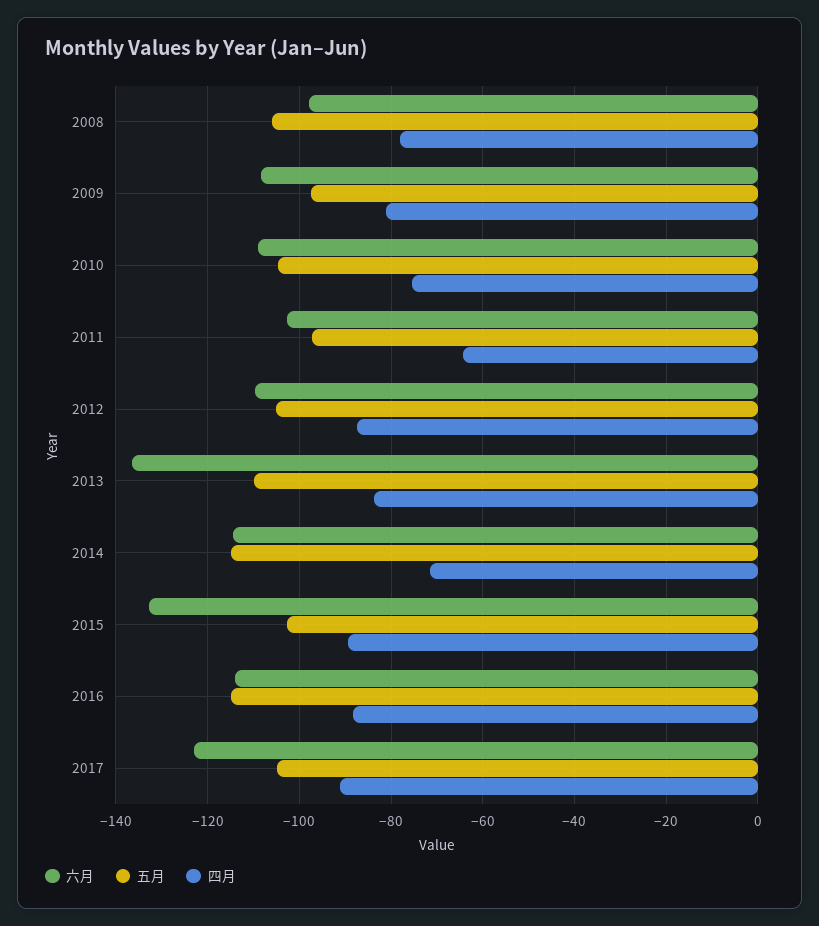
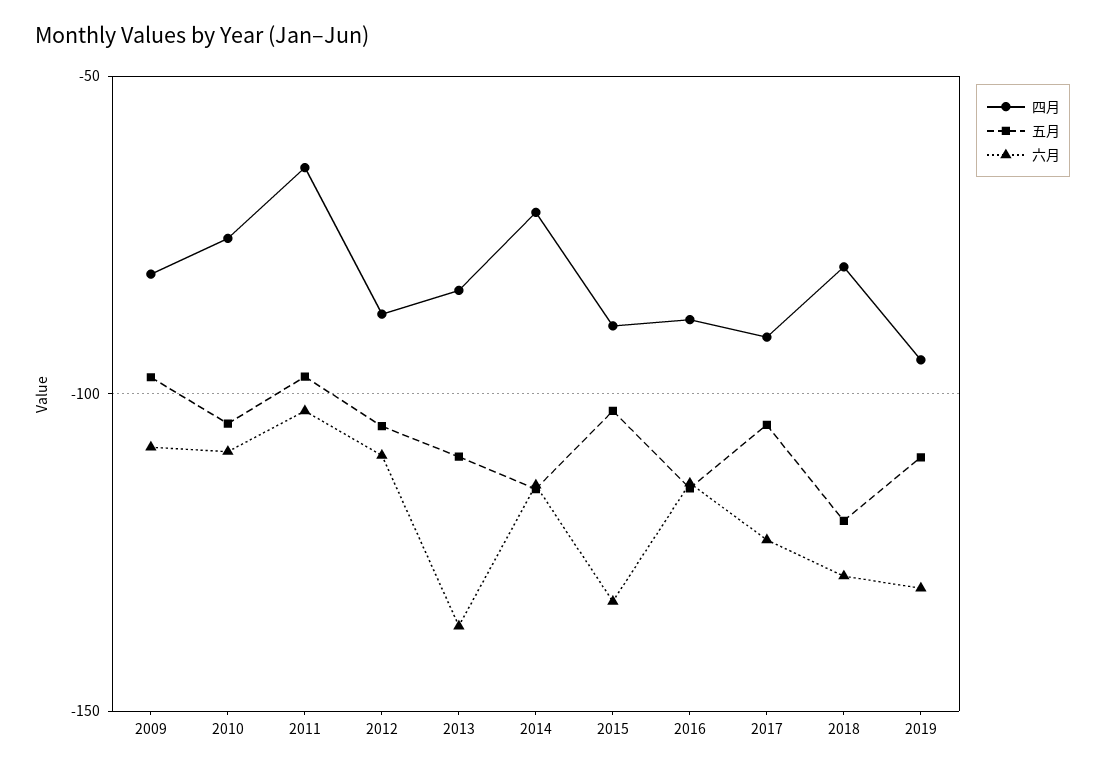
六月, 2008: -98 -> none
五月, 2008: -106 -> none
四月, 2008: -78 -> none
四月, 2018: none -> -80
五月, 2018: none -> -120
六月, 2018: none -> -130
四月, 2019: none -> -95
五月, 2019: none -> -110
六月, 2019: none -> -130

